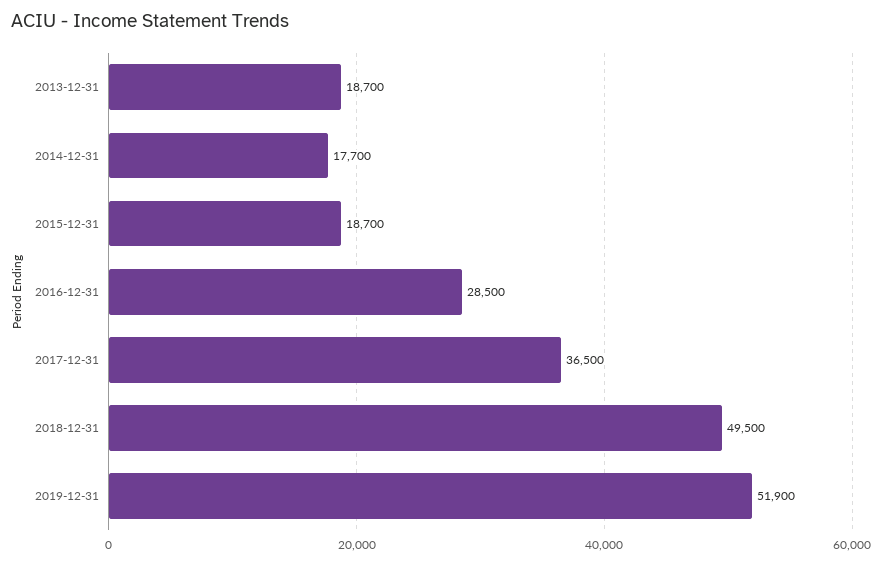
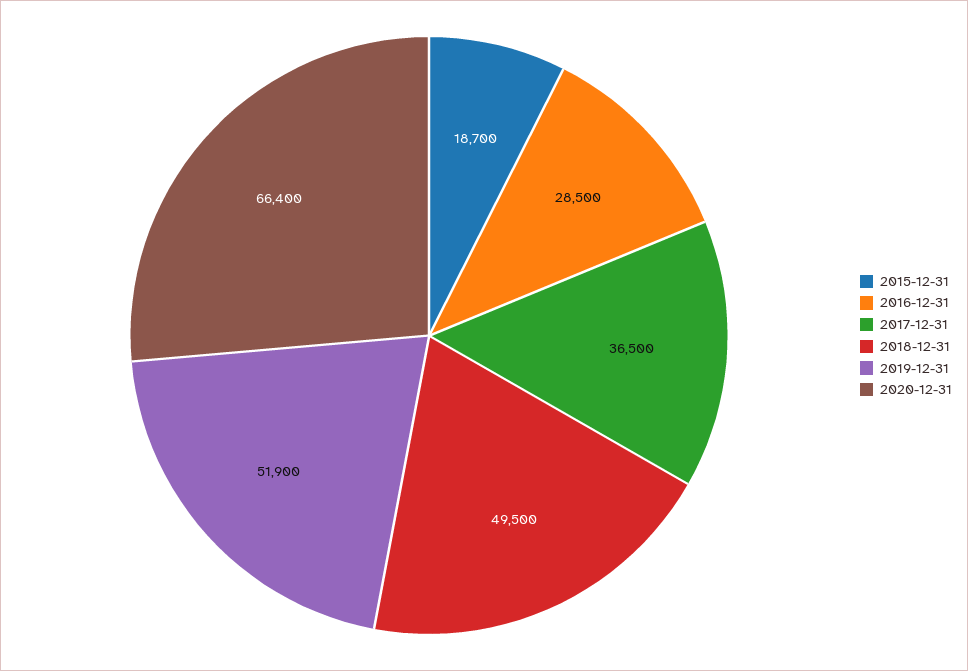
2013-12-31: 18700 -> none
2014-12-31: 17700 -> none
2020-12-31: none -> 66400

